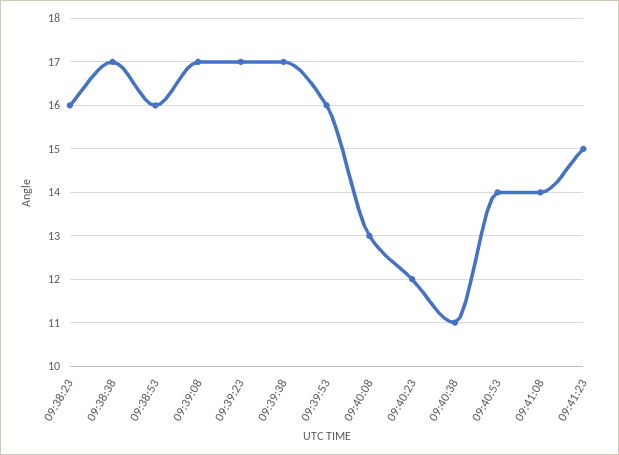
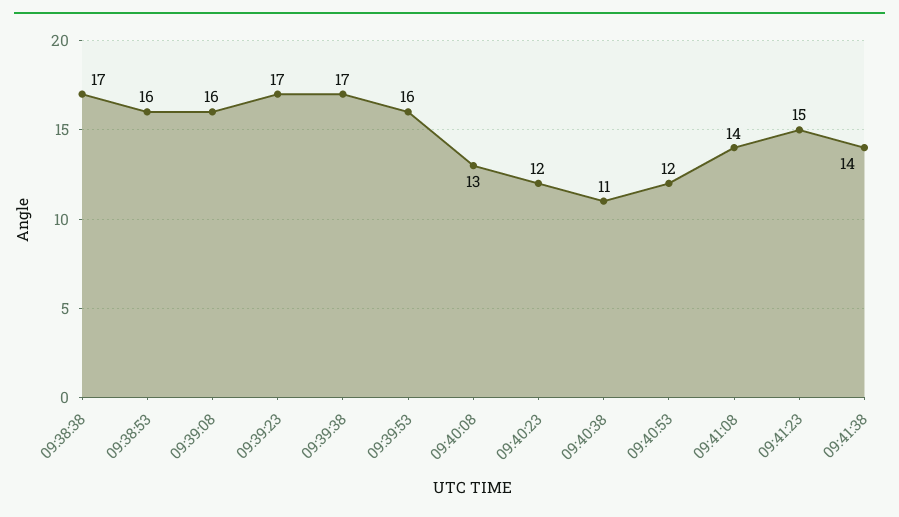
09:38:23: 16 -> none
09:39:08: 17 -> 16
09:40:53: 14 -> 12
09:41:38: none -> 14

